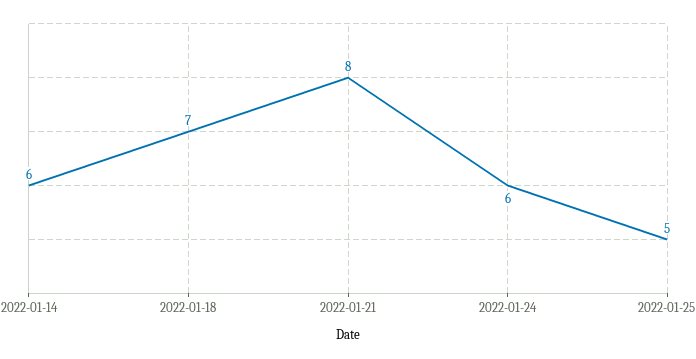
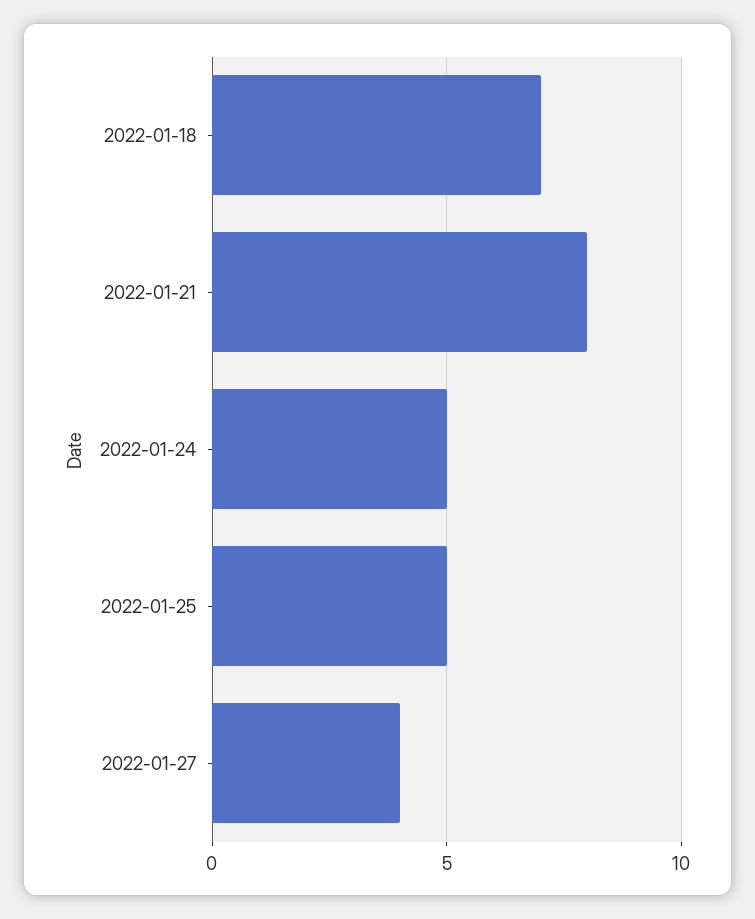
2022-01-14: 6 -> none
2022-01-24: 6 -> 5
2022-01-27: none -> 4

